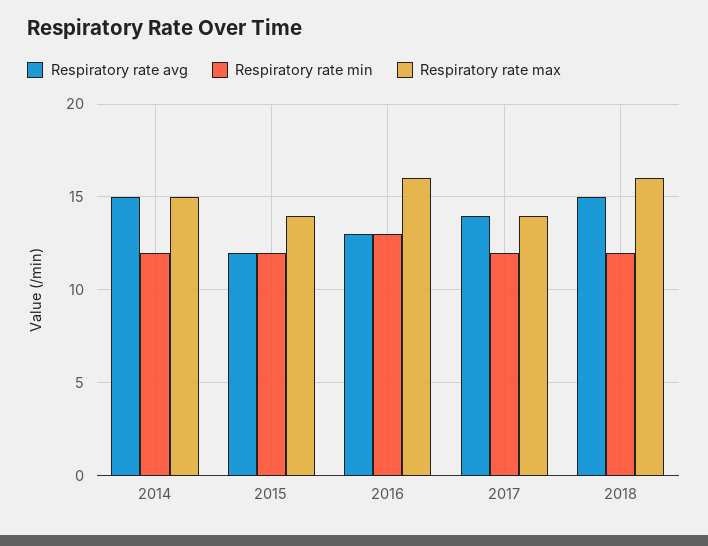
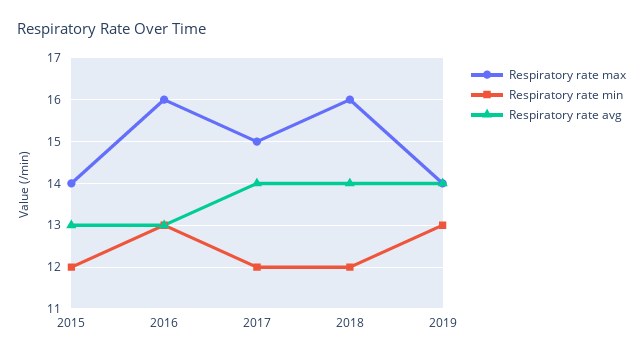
Respiratory rate avg, 2014: 15 -> none
Respiratory rate min, 2014: 12 -> none
Respiratory rate max, 2014: 15 -> none
Respiratory rate avg, 2015: 12 -> 13
Respiratory rate max, 2017: 14 -> 15
Respiratory rate avg, 2018: 15 -> 14
Respiratory rate max, 2019: none -> 14
Respiratory rate min, 2019: none -> 13
Respiratory rate avg, 2019: none -> 14

